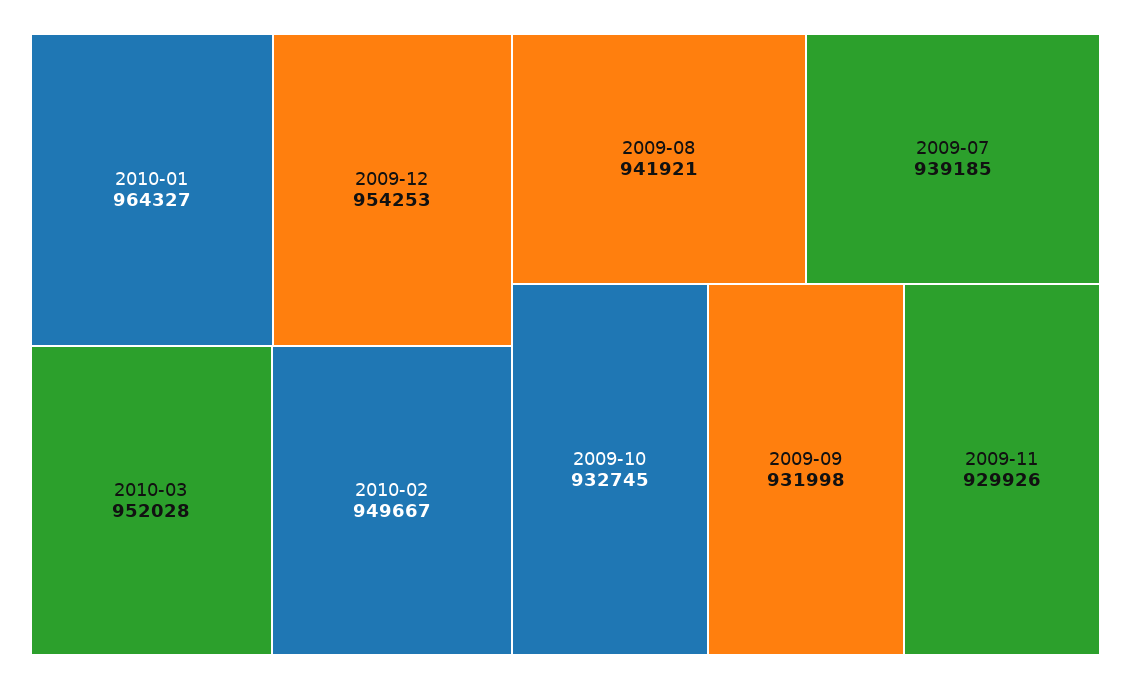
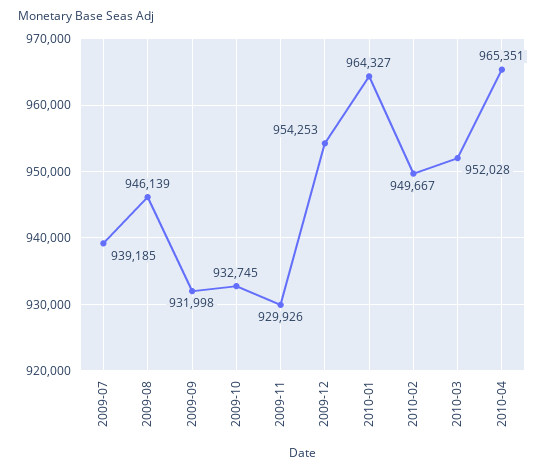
2009-08: 941921 -> 946139
2010-04: none -> 965351

